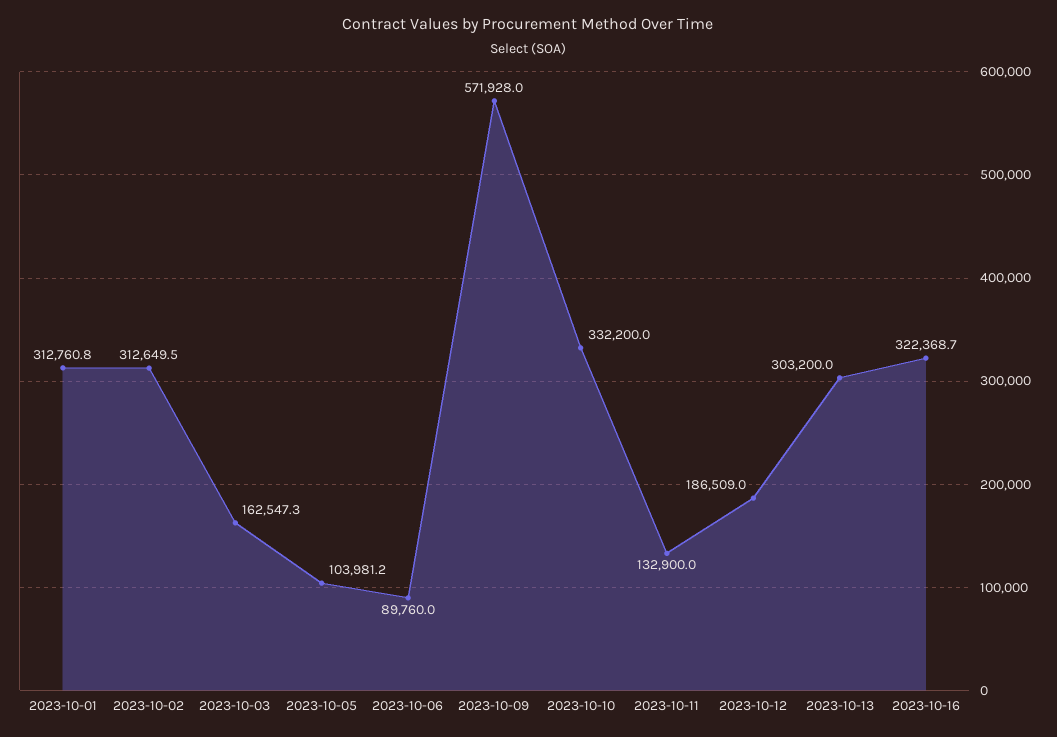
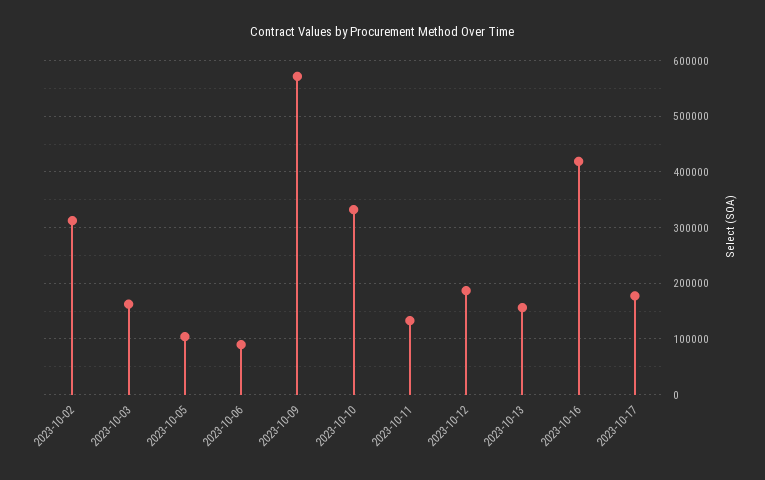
2023-10-01: 312760.8 -> none
2023-10-13: 303200 -> 160000
2023-10-16: 322368.7 -> 420000
2023-10-17: none -> 180000

